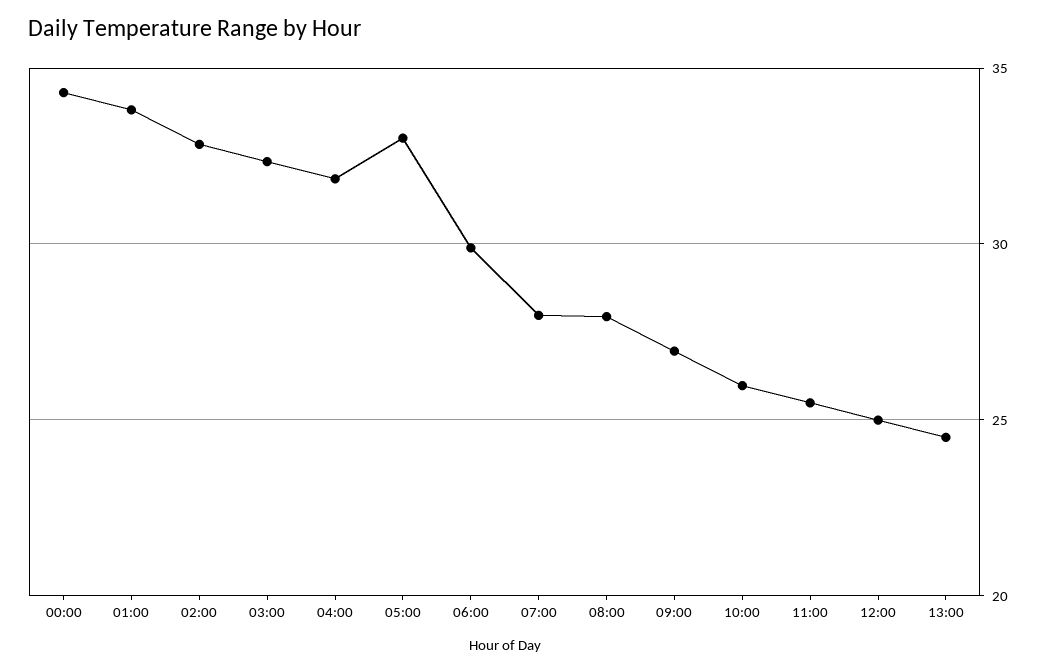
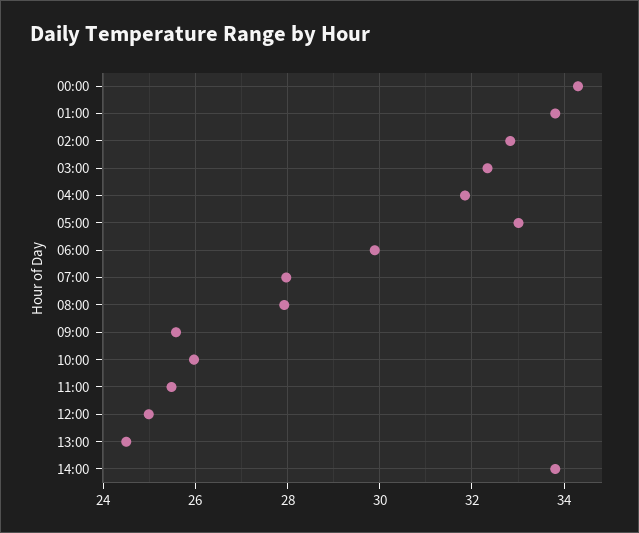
09:00: 27 -> 25.6
14:00: none -> 33.8

